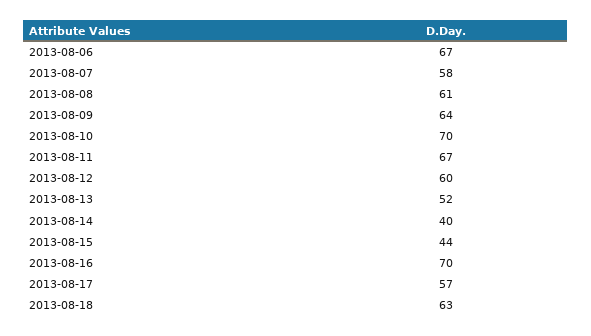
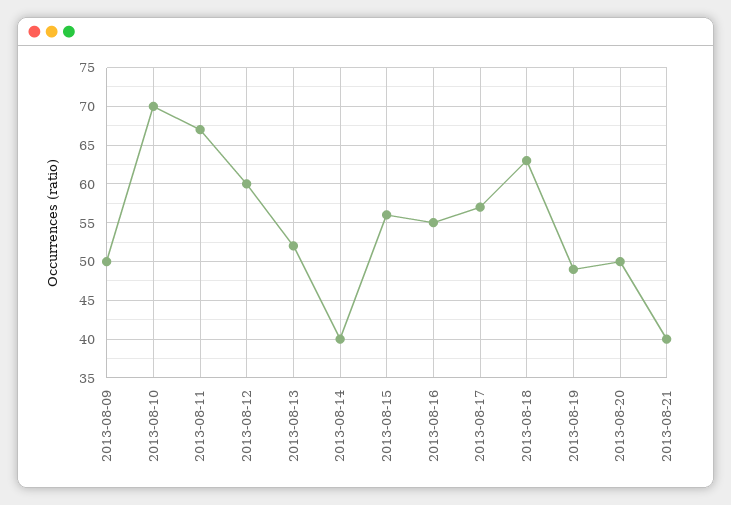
2013-08-06: 67 -> none
2013-08-07: 58 -> none
2013-08-08: 61 -> none
2013-08-09: 64 -> 50
2013-08-15: 44 -> 56
2013-08-16: 70 -> 55
2013-08-19: none -> 49
2013-08-20: none -> 50
2013-08-21: none -> 40

